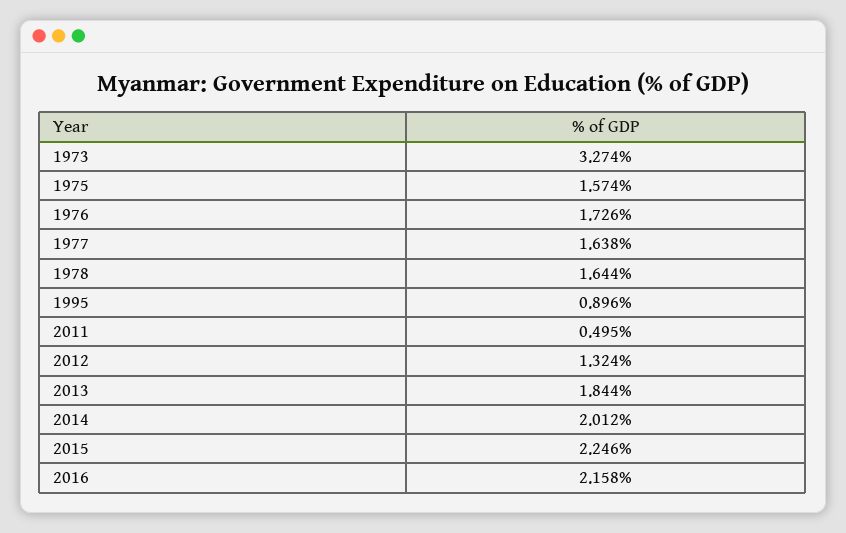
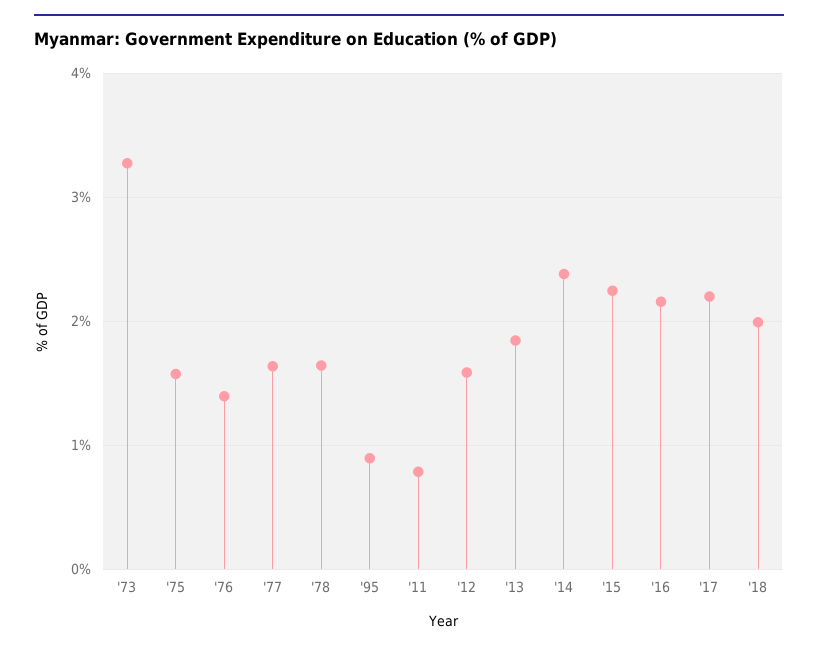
1976: 1.726 -> 1.4
2011: 0.495 -> 0.8
2012: 1.324 -> 1.6
2014: 2.012 -> 2.4
'17: none -> 2.2
'18: none -> 2

